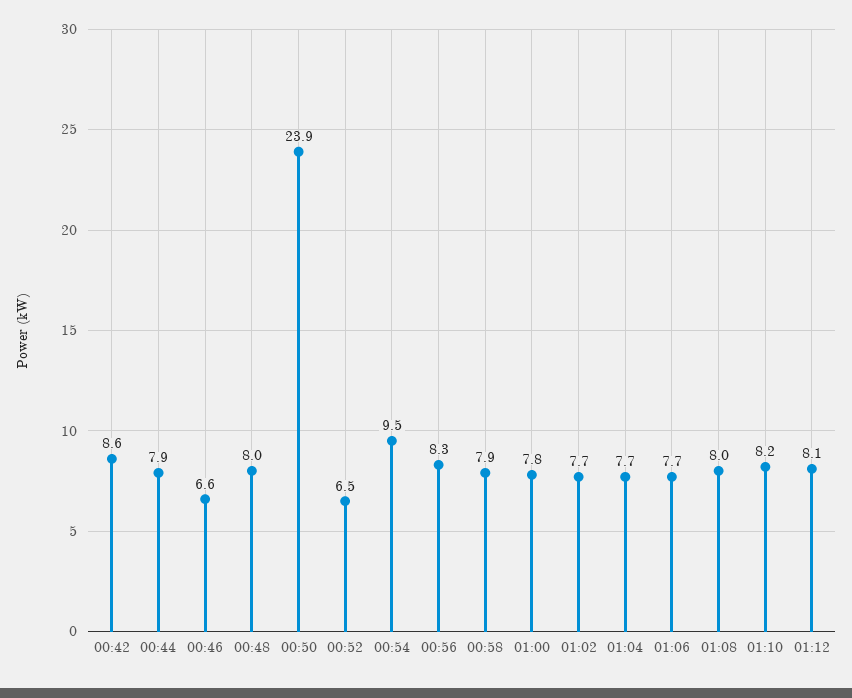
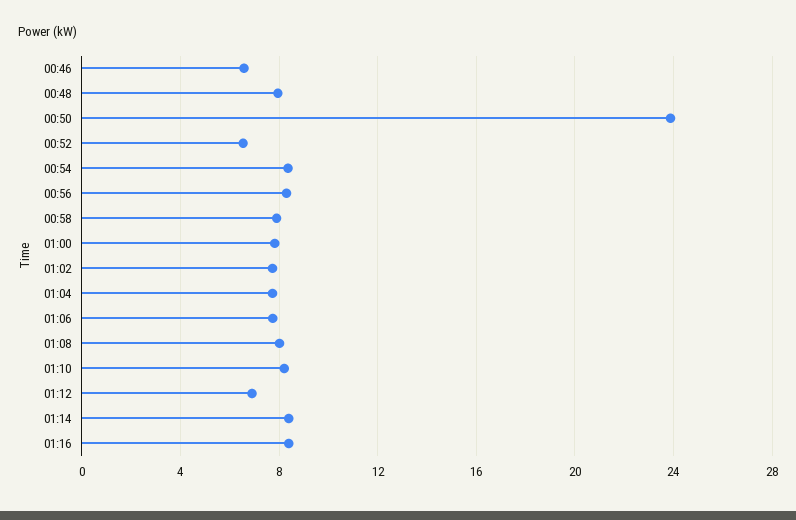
00:42: 8.6 -> none
00:44: 7.9 -> none
00:54: 9.5 -> 8.5
01:12: 8.1 -> 7
01:14: none -> 8.5
01:16: none -> 8.5

